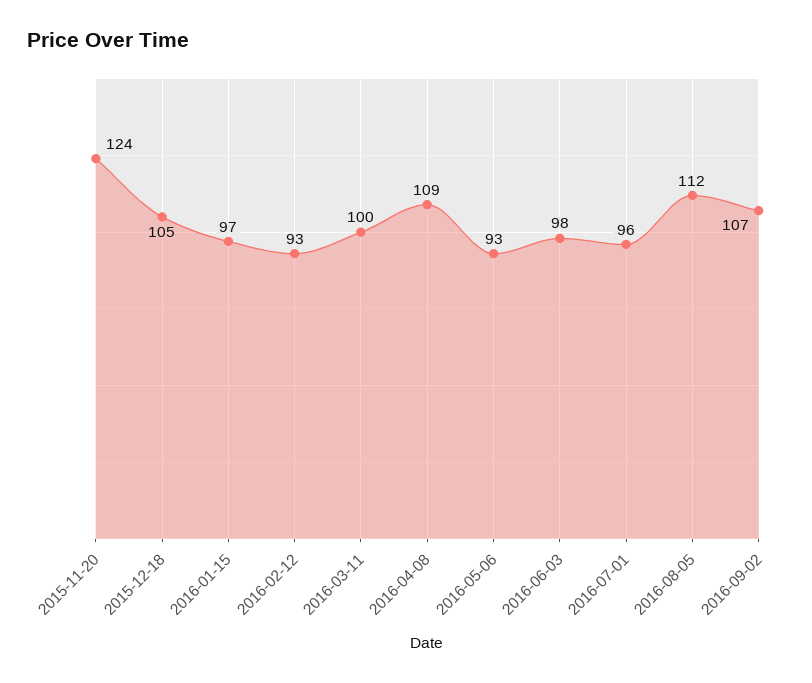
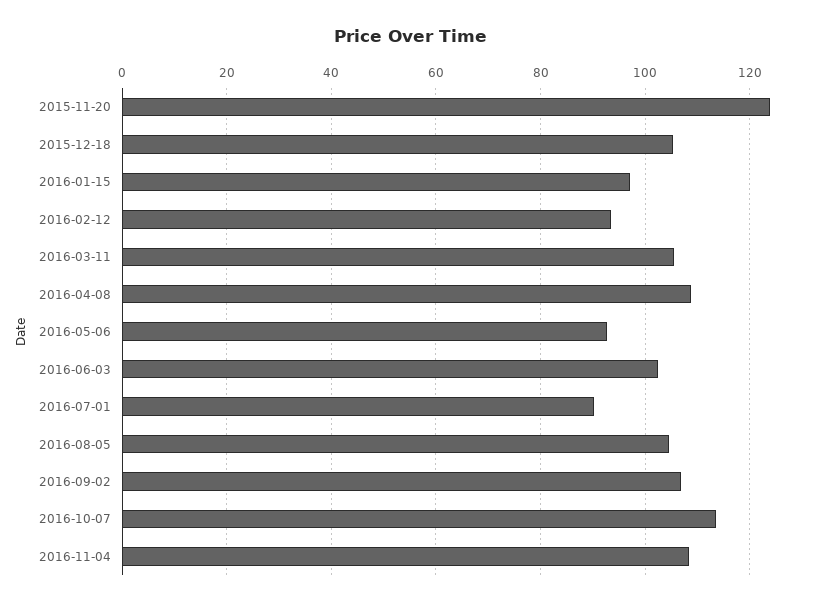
2016-03-11: 100 -> 106
2016-06-03: 98 -> 102
2016-07-01: 96 -> 90
2016-08-05: 112 -> 104
2016-10-07: none -> 114
2016-11-04: none -> 108

